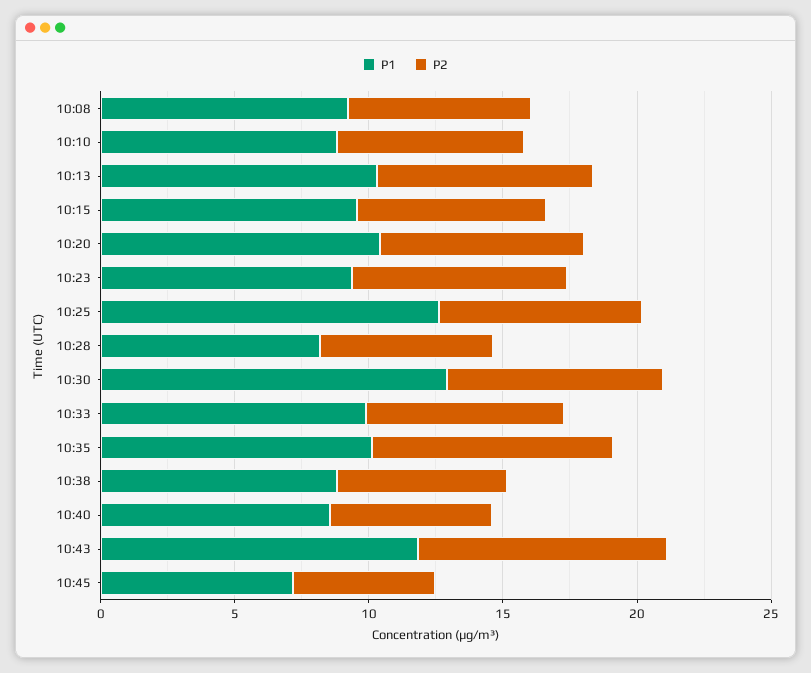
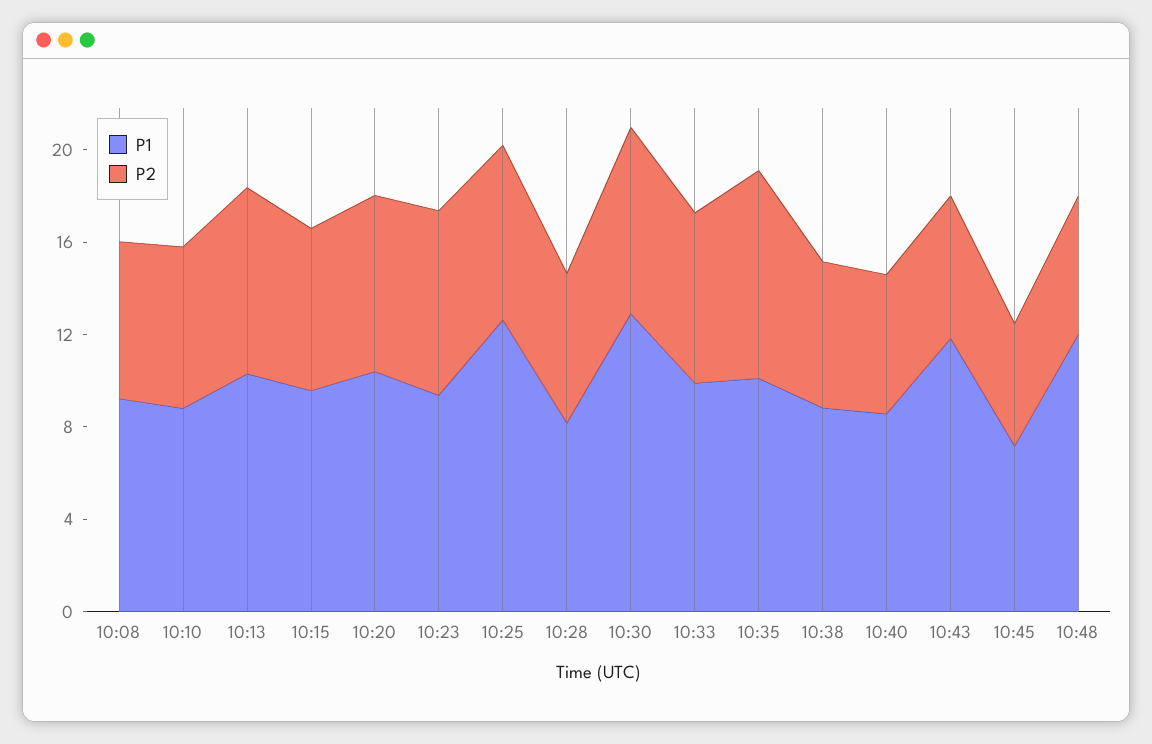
P2, 10:43: 9 -> 6
P1, 10:48: none -> 12
P2, 10:48: none -> 6

